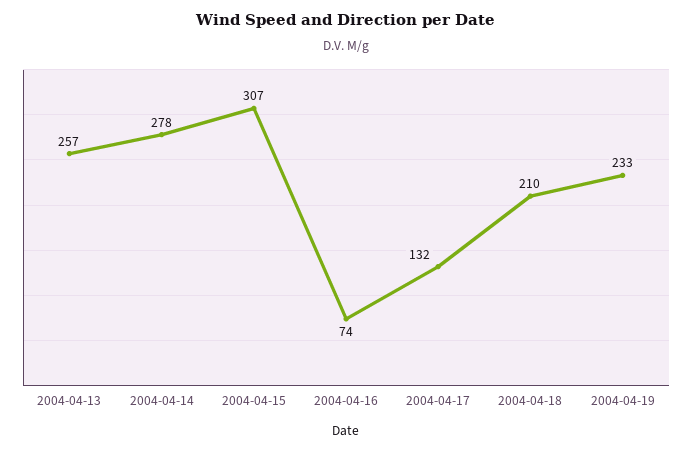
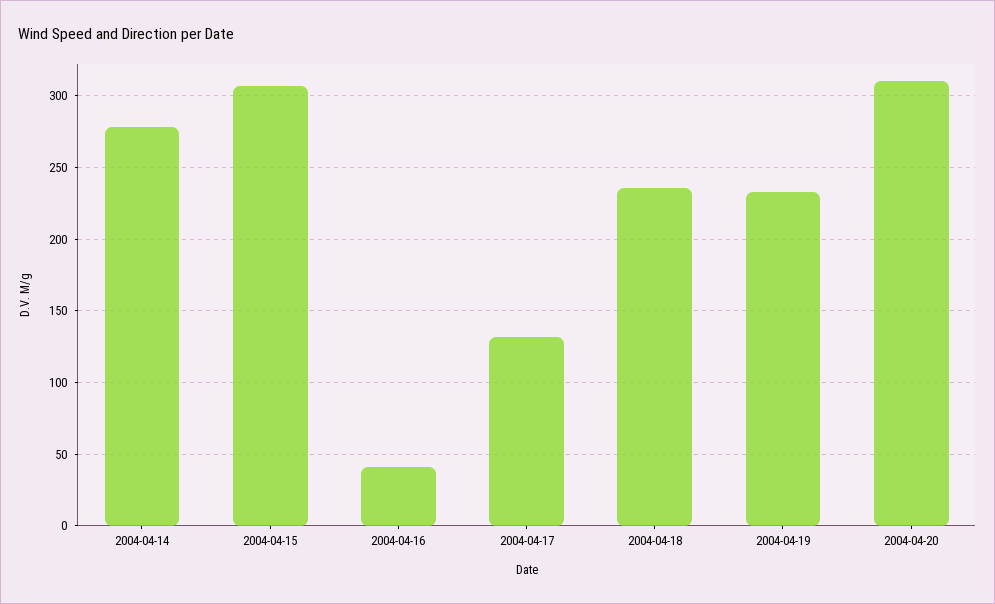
2004-04-13: 257 -> none
2004-04-16: 74 -> 40
2004-04-18: 210 -> 235
2004-04-20: none -> 310

